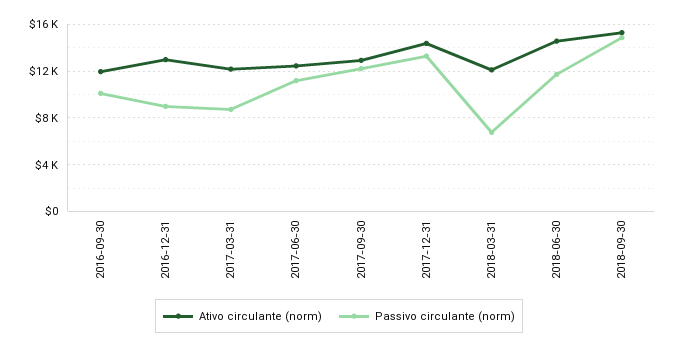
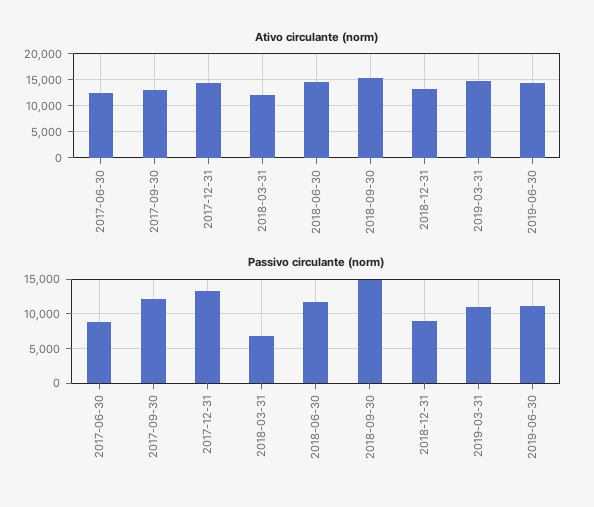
Ativo circulante (norm), 2016-09-30: 12000 -> none
Passivo circulante (norm), 2016-09-30: 10000 -> none
Ativo circulante (norm), 2016-12-31: 13000 -> none
Passivo circulante (norm), 2016-12-31: 9000 -> none
Ativo circulante (norm), 2017-03-31: 12000 -> none
Passivo circulante (norm), 2017-03-31: 9000 -> none
Passivo circulante (norm), 2017-06-30: 11000 -> 9000
Ativo circulante (norm), 2018-12-31: none -> 12500
Ativo circulante (norm), 2019-03-31: none -> 15000
Ativo circulante (norm), 2019-06-30: none -> 15000
Passivo circulante (norm), 2018-12-31: none -> 9000
Passivo circulante (norm), 2019-03-31: none -> 11000
Passivo circulante (norm), 2019-06-30: none -> 11000

